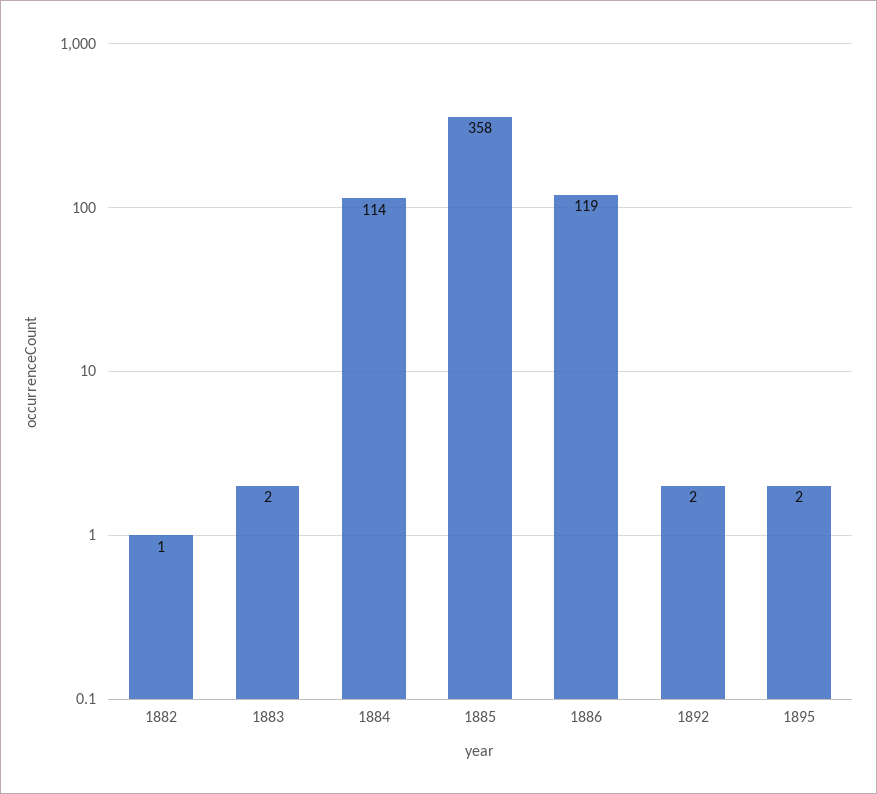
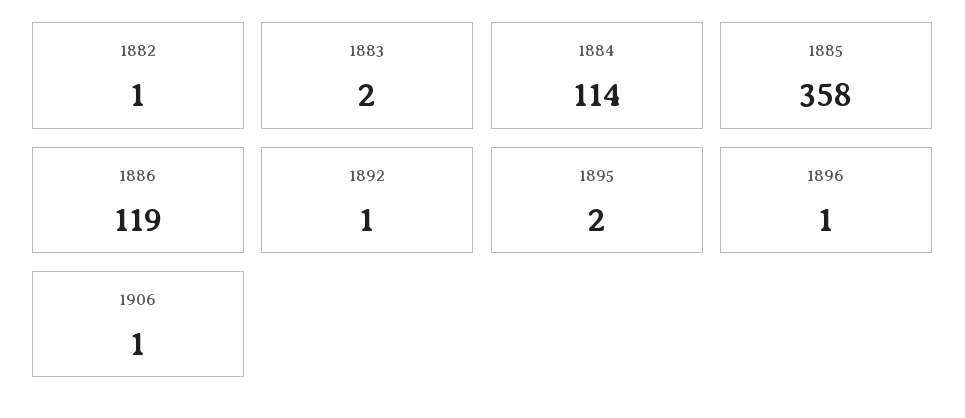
1892: 2 -> 1
1896: none -> 1
1906: none -> 1

